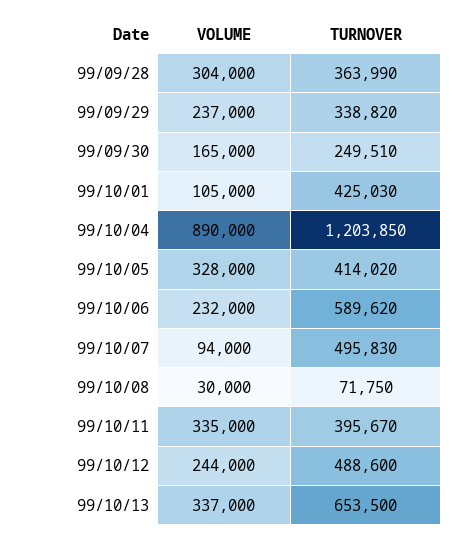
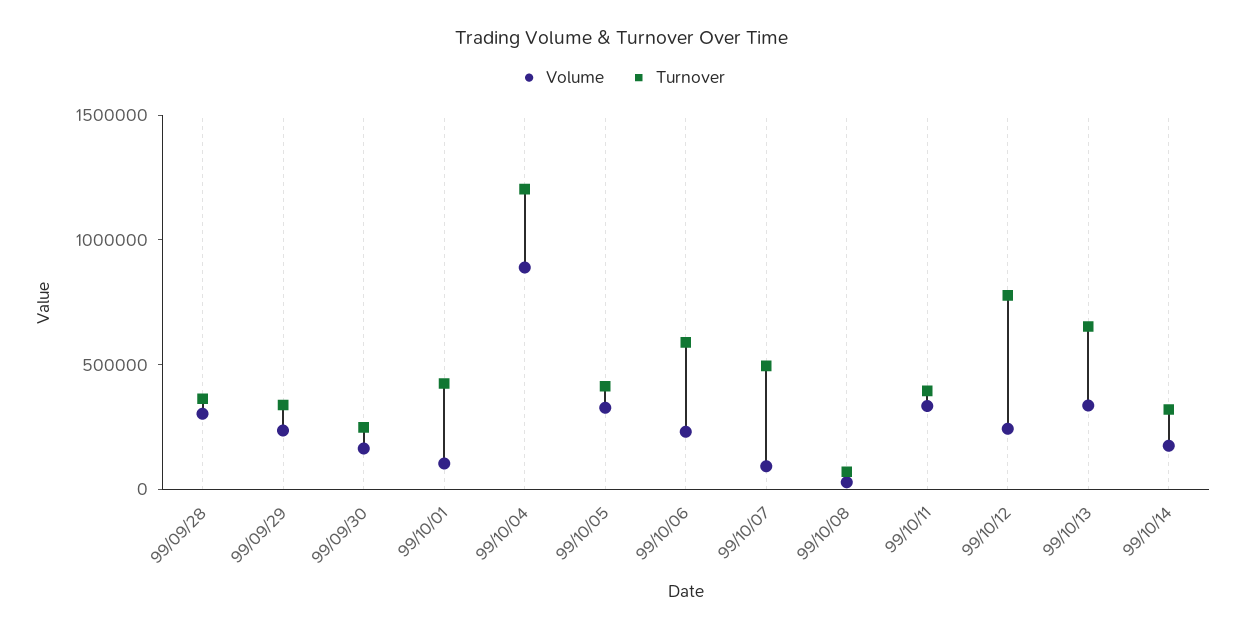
TURNOVER, 99/10/12: 488600 -> 800000
VOLUME, 99/10/14: none -> 200000
TURNOVER, 99/10/14: none -> 300000

